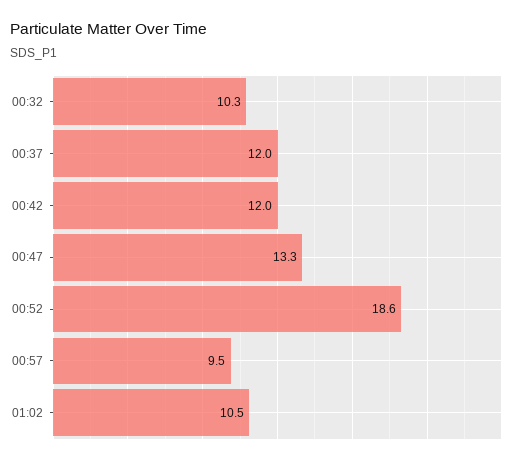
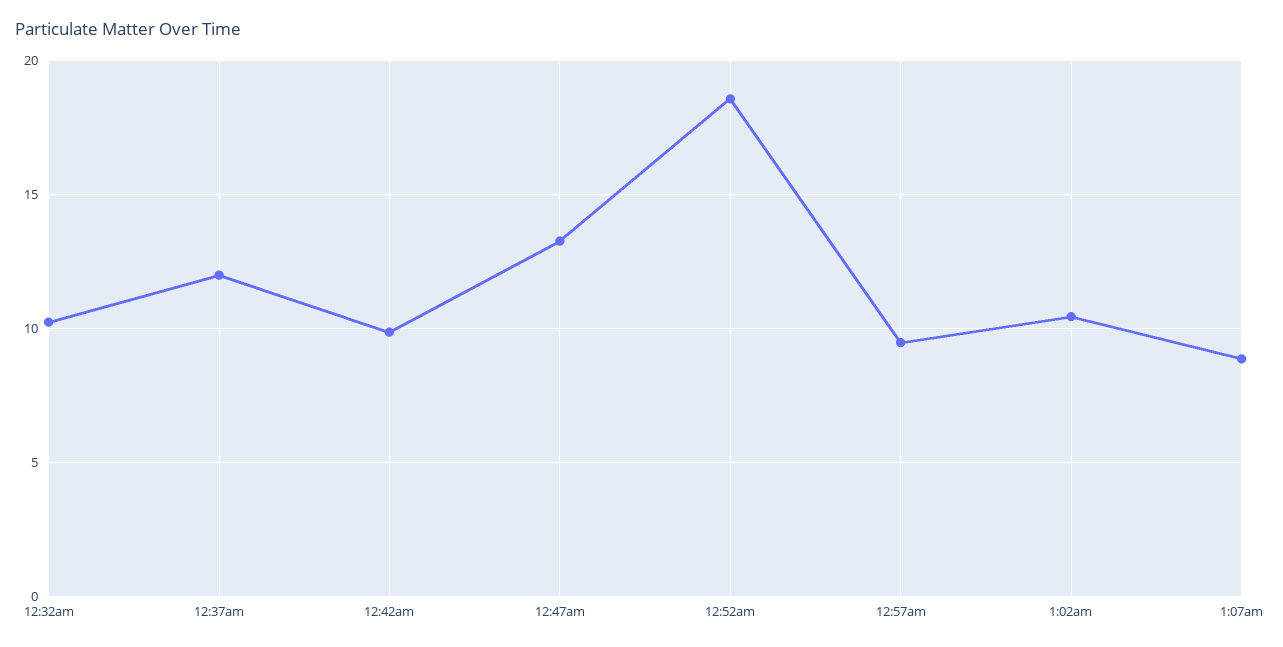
00:42: 12 -> 10
1:07am: none -> 9

